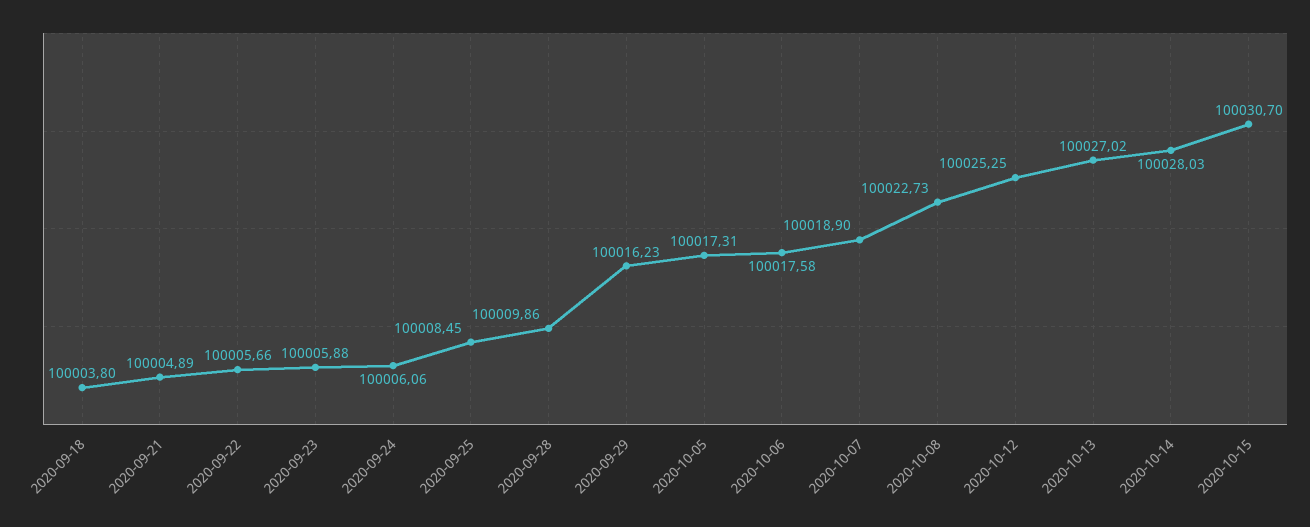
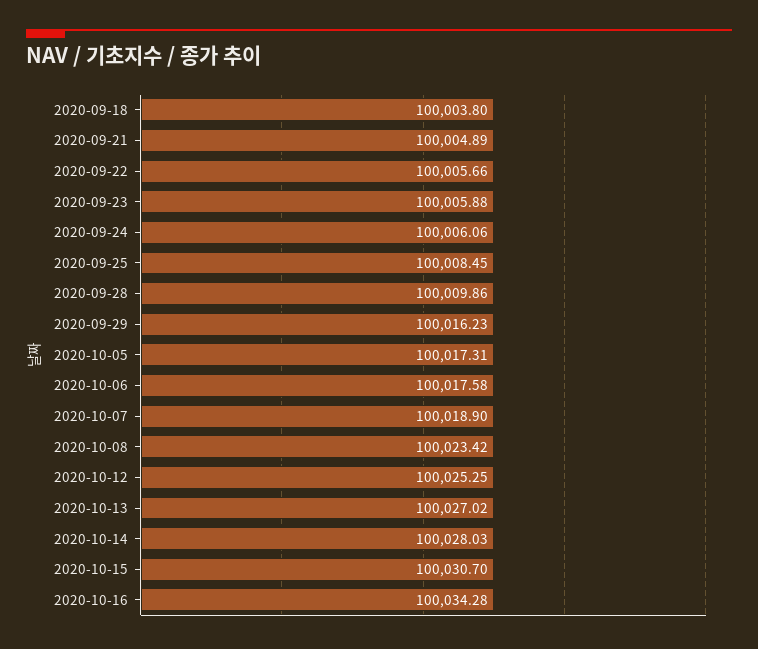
2020-10-08: 100022.73 -> 100023.42
2020-10-16: none -> 100034.28

